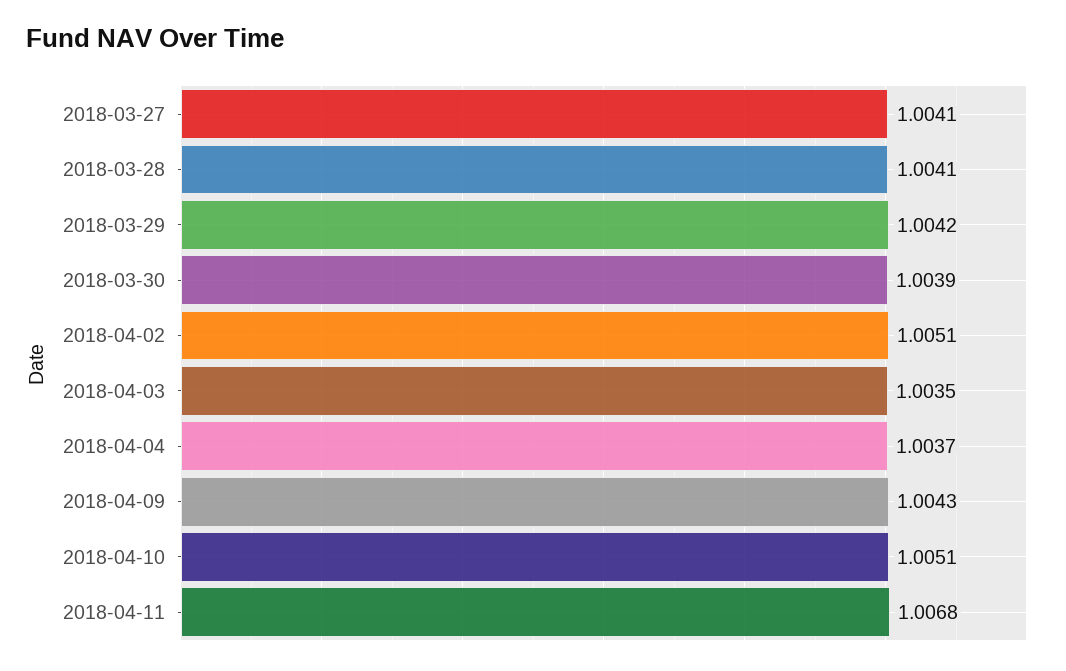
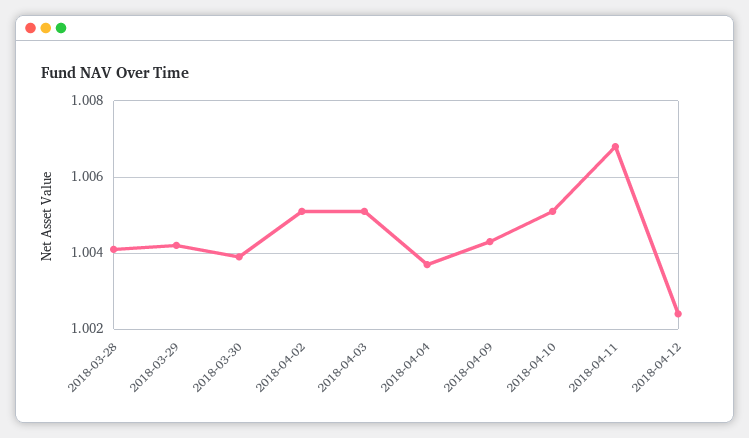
2018-03-27: 1.0041 -> none
2018-04-03: 1.0035 -> 1.005
2018-04-12: none -> 1.0025

